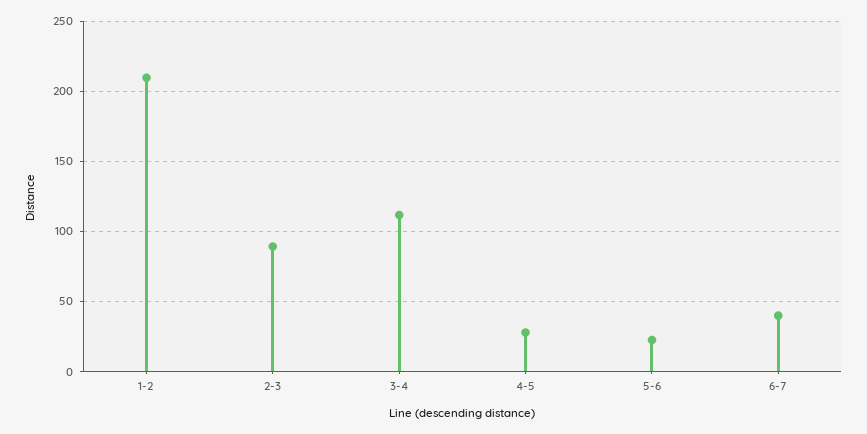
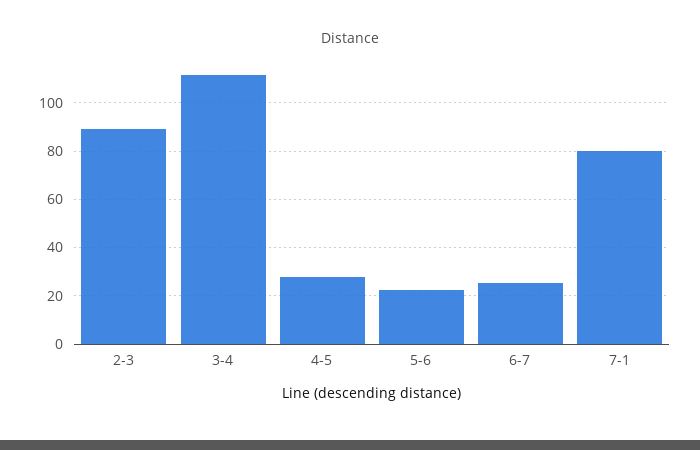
1-2: 210 -> none
6-7: 40 -> 25
7-1: none -> 80

